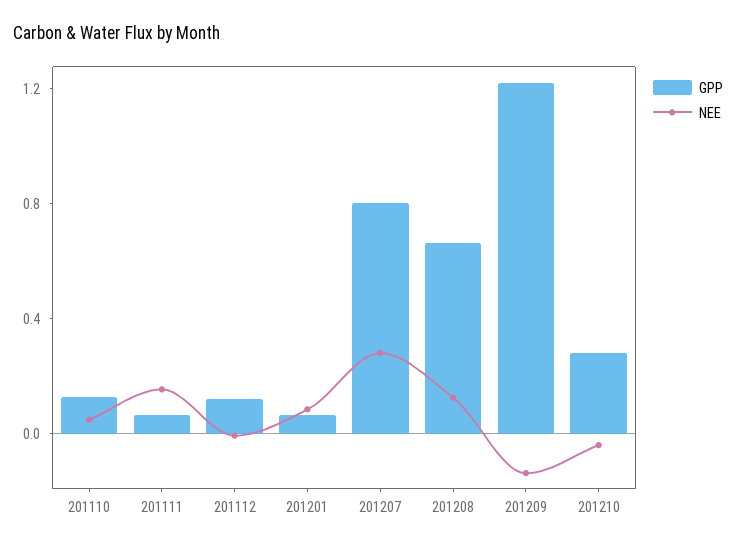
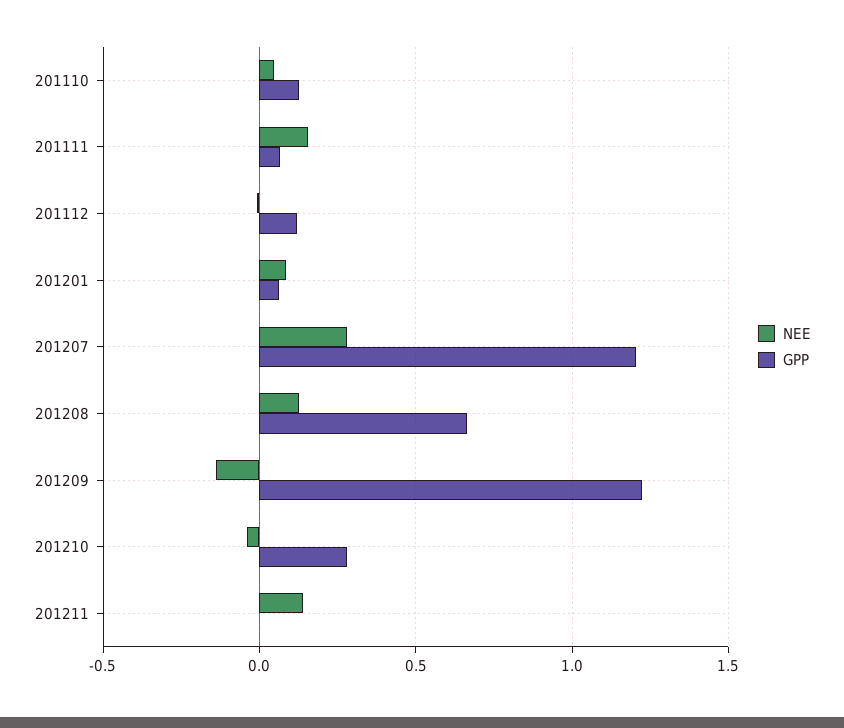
GPP, 201207: 0.8 -> 1.2
NEE, 201211: none -> 0.15
GPP, 201211: none -> 0

